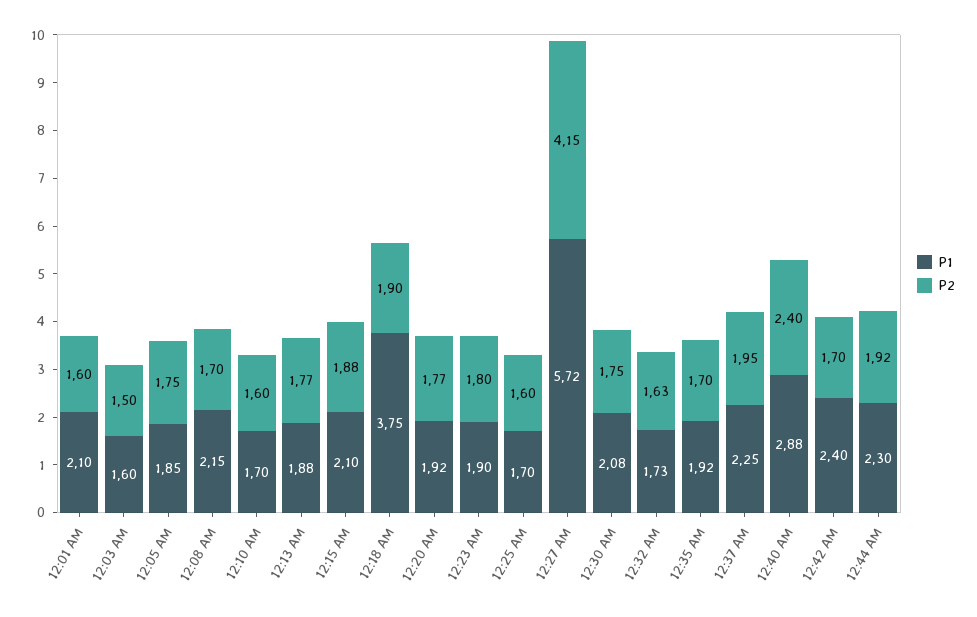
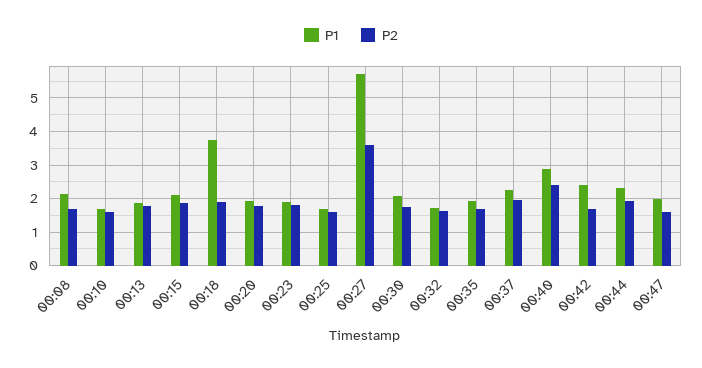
P1, 12:01 AM: 2.1 -> none
P2, 12:01 AM: 1.6 -> none
P1, 12:03 AM: 1.6 -> none
P2, 12:03 AM: 1.5 -> none
P1, 12:05 AM: 1.85 -> none
P2, 12:05 AM: 1.75 -> none
P2, 12:27 AM: 4.15 -> 3.6
P1, 00:47: none -> 2
P2, 00:47: none -> 1.6

